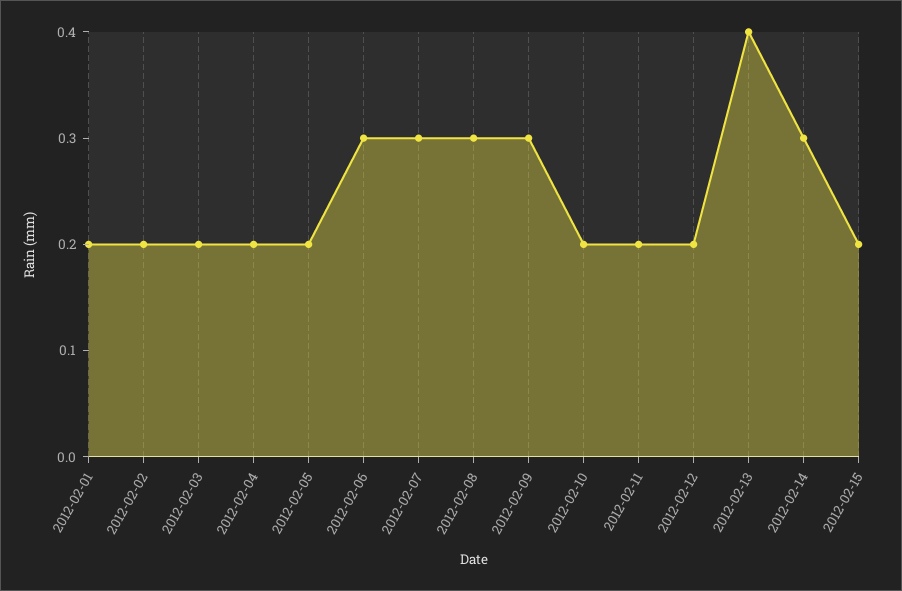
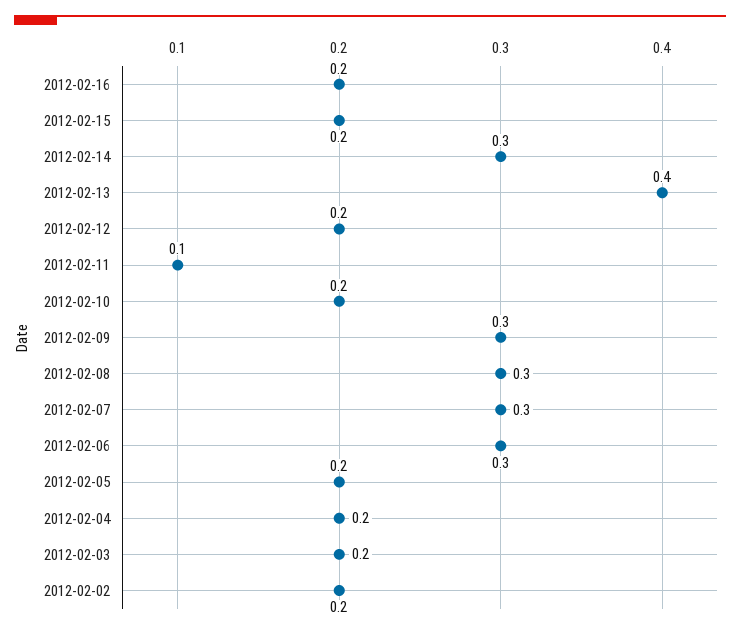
2012-02-01: 0.2 -> none
2012-02-11: 0.2 -> 0.1
2012-02-16: none -> 0.2

